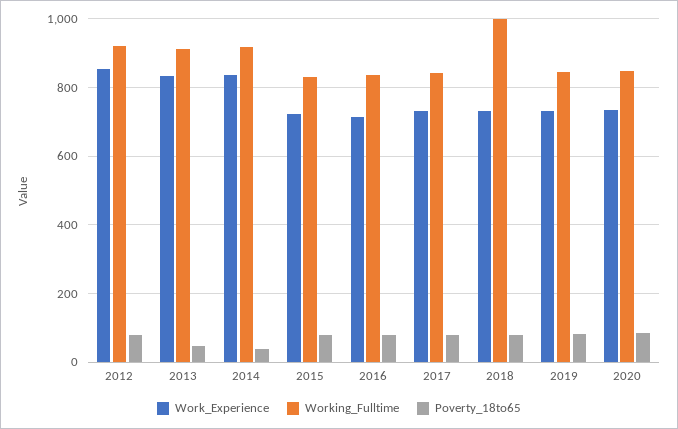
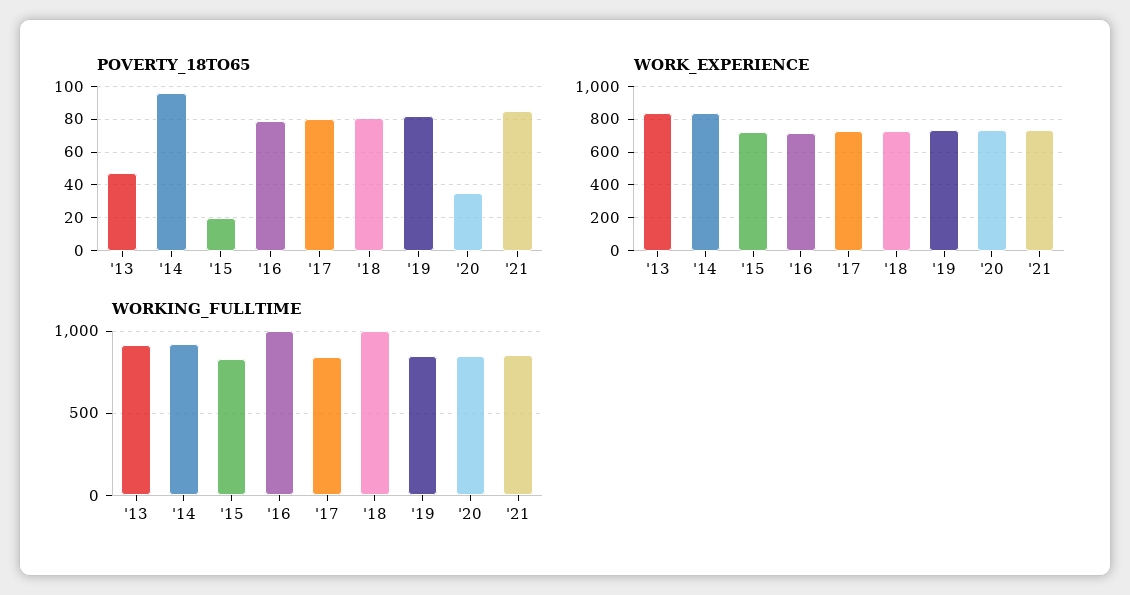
Work_Experience, 2012: 860 -> none
Working_Fulltime, 2012: 920 -> none
Poverty_18to65, 2012: 80 -> none
Poverty_18to65, 2014: 40 -> 95
Poverty_18to65, 2015: 80 -> 20
Working_Fulltime, 2016: 840 -> 1000
Poverty_18to65, 2020: 80 -> 35
Poverty_18to65, '21: none -> 85
Work_Experience, '21: none -> 750
Working_Fulltime, '21: none -> 850

